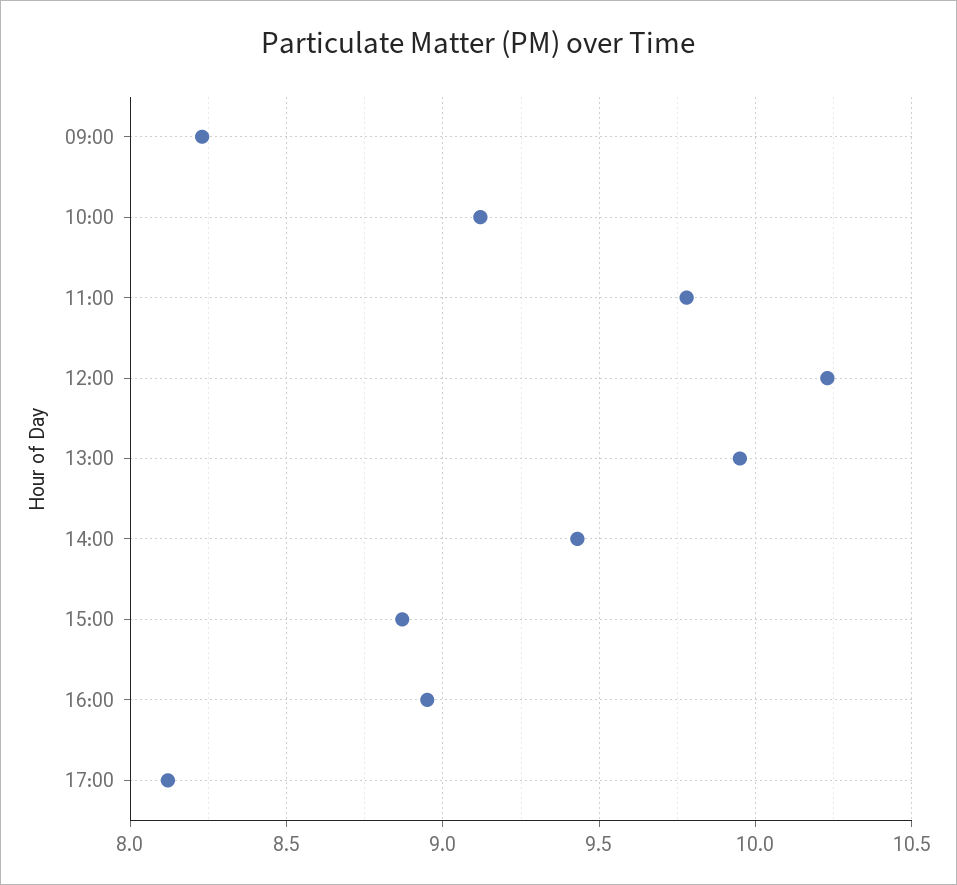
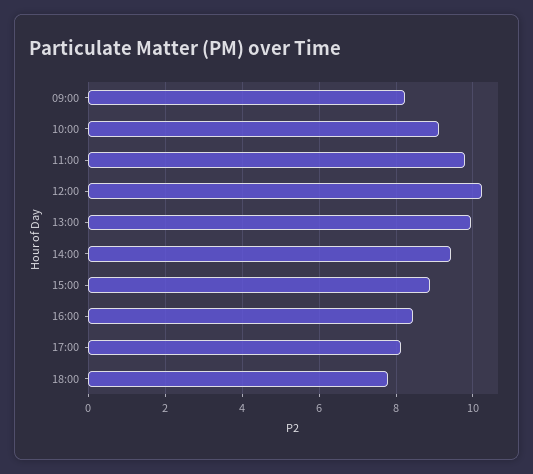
16:00: 8.95 -> 8.4
18:00: none -> 7.8

